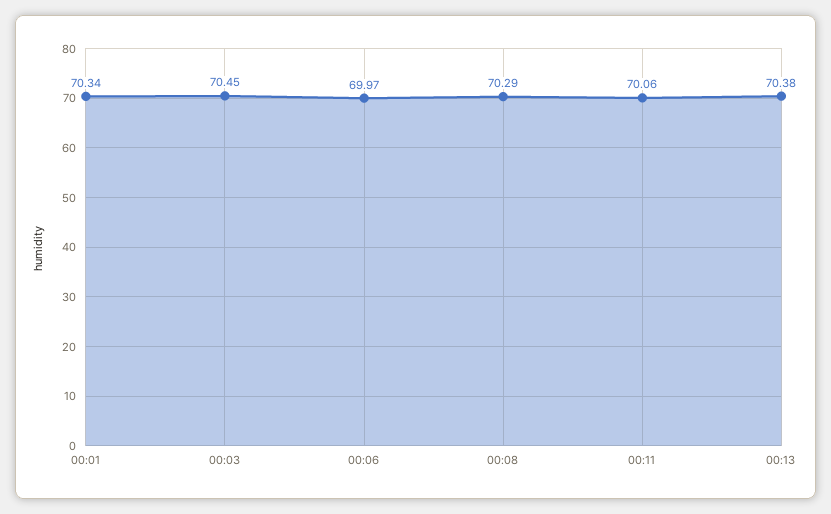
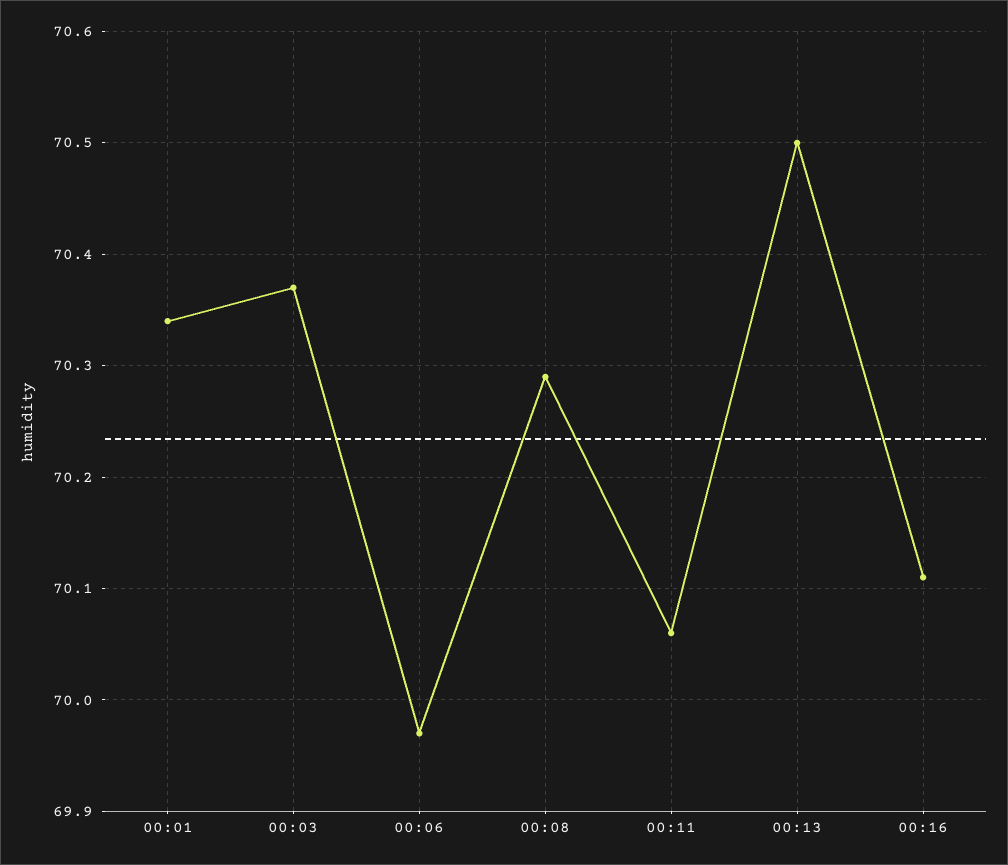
00:03: 70.45 -> 70.37
00:13: 70.38 -> 70.5
00:16: none -> 70.11

